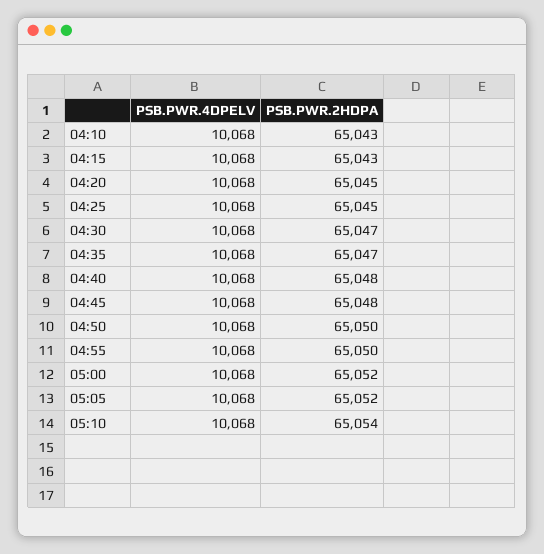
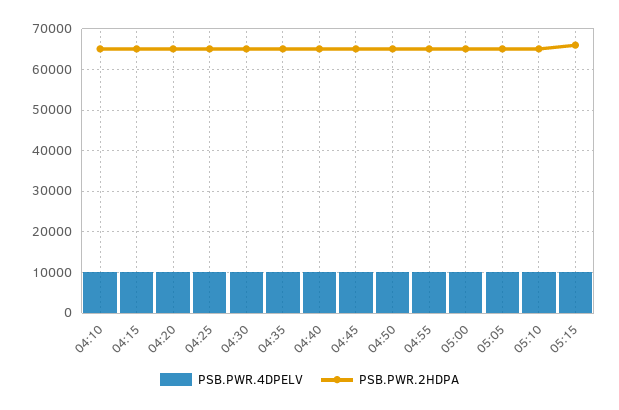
PSB.PWR.4DPELV, 05:15: none -> 10000
PSB.PWR.2HDPA, 05:15: none -> 66000

